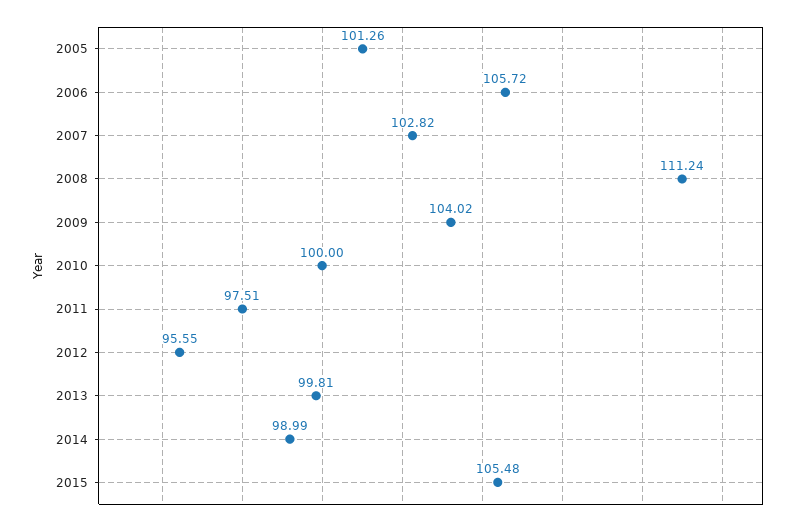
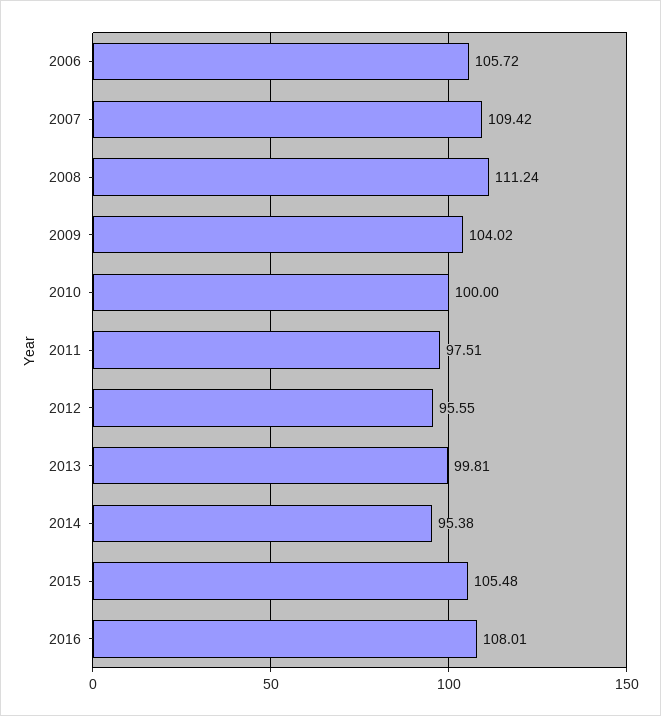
2005: 101.26 -> none
2007: 102.82 -> 109.42
2014: 98.99 -> 95.38
2016: none -> 108.01

